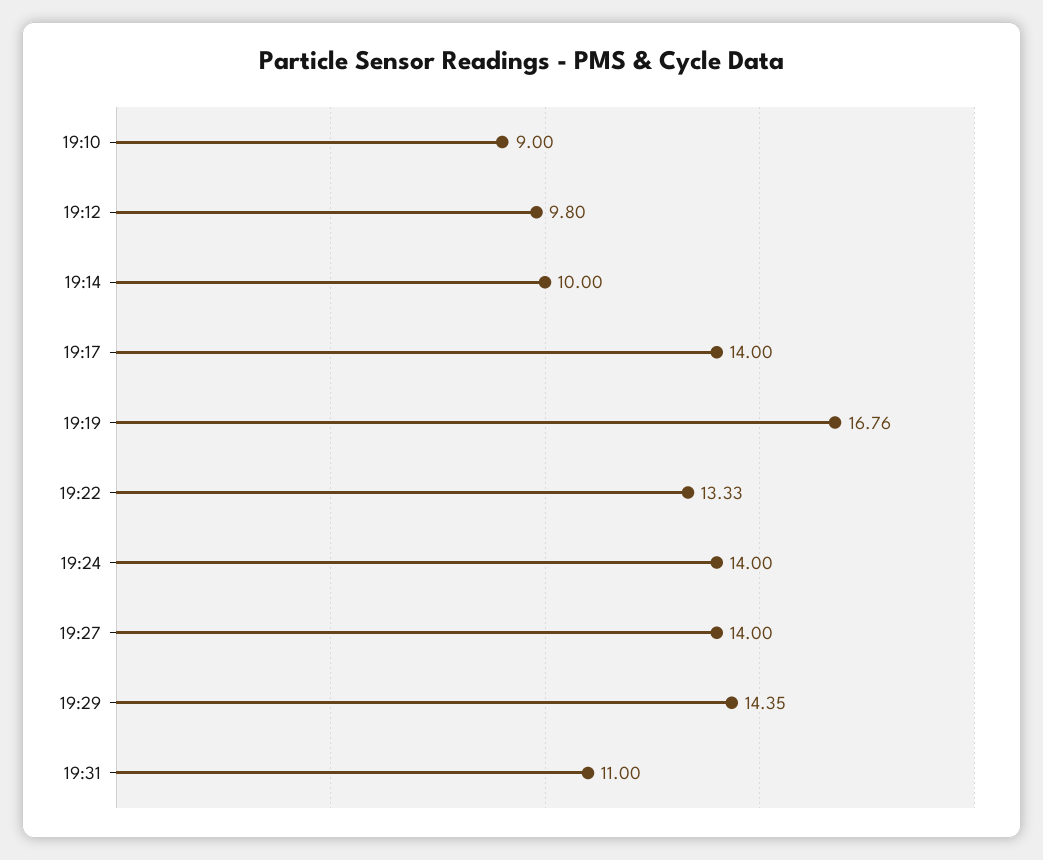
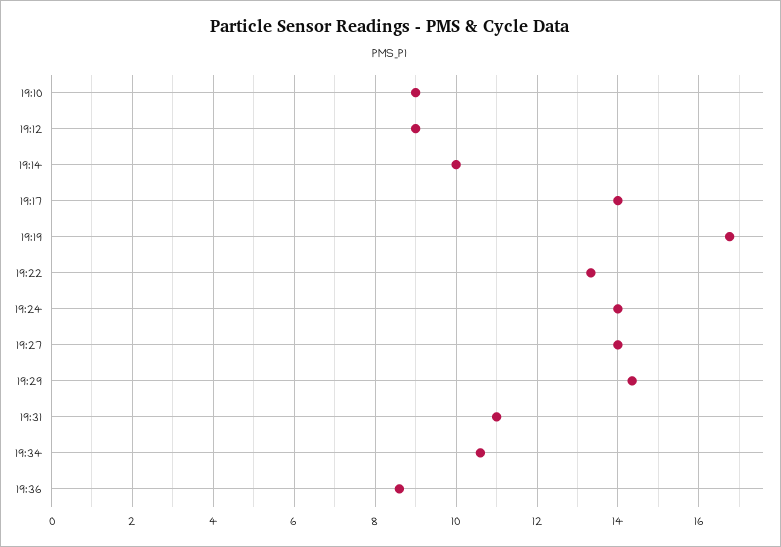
19:12: 9.8 -> 9
19:34: none -> 10.6
19:36: none -> 8.6

